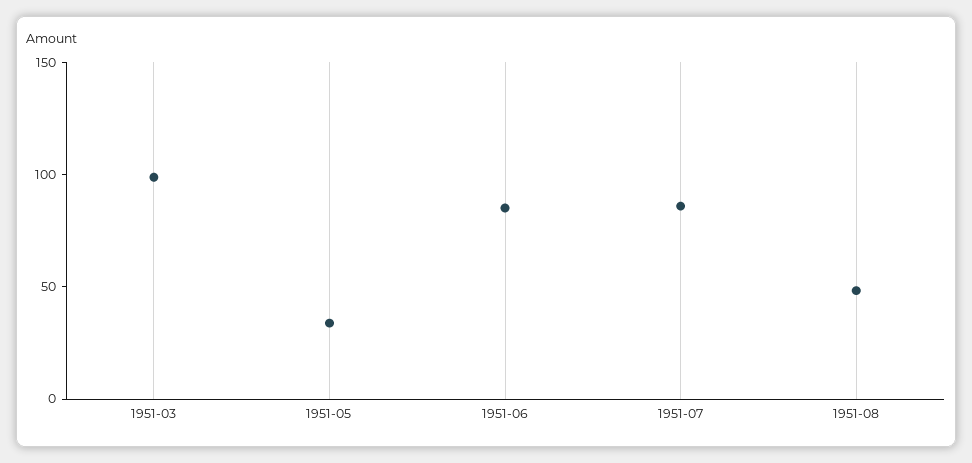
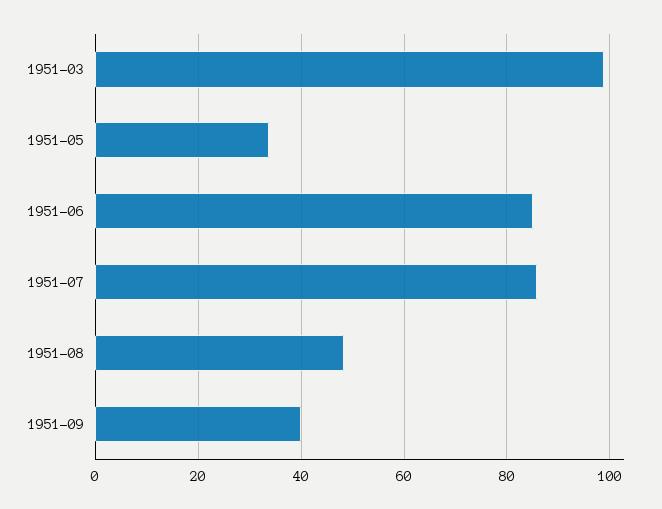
1951-09: none -> 40

